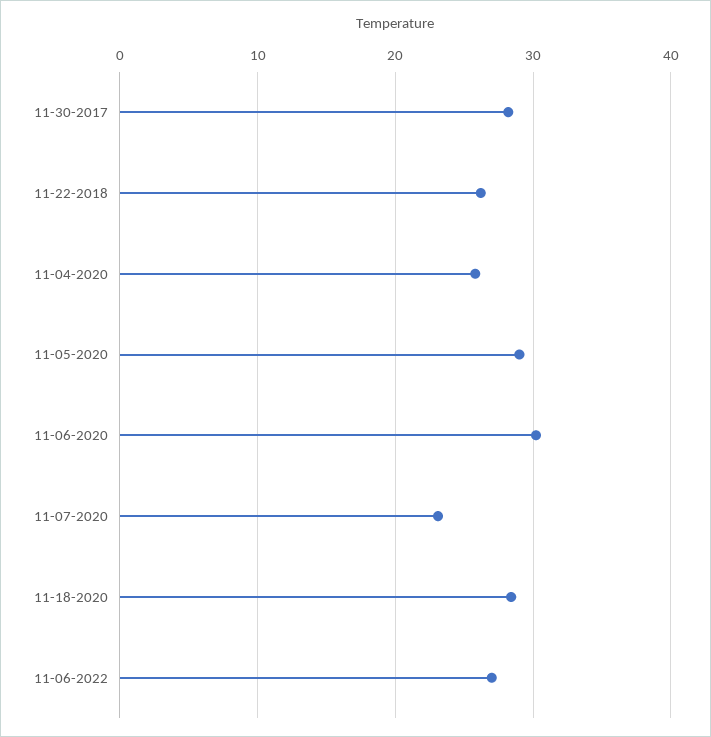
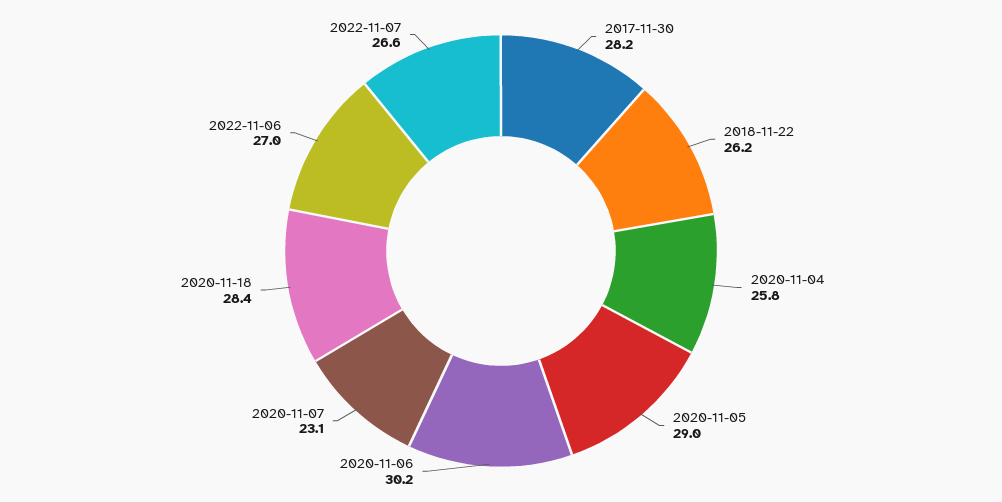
2022-11-07: none -> 26.6

